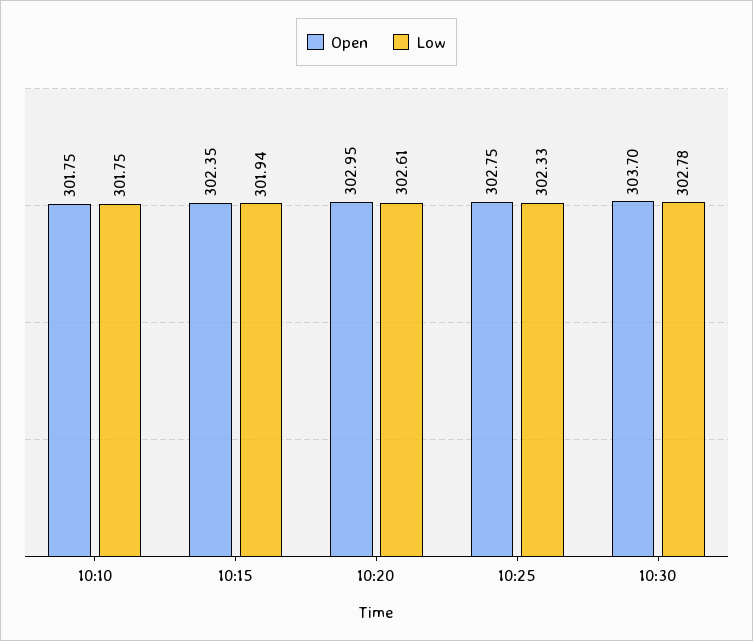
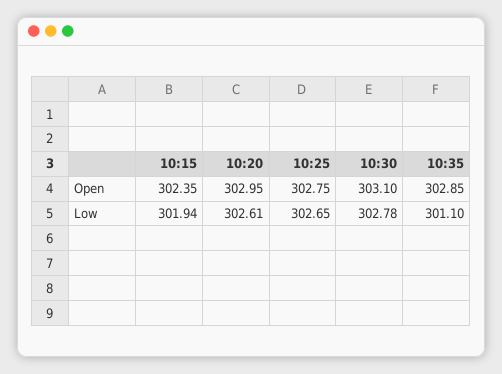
Open, 10:10: 301.75 -> none
Low, 10:10: 301.75 -> none
Low, 10:25: 302.33 -> 302.65
Open, 10:30: 303.7 -> 303.1
Open, 10:35: none -> 302.85
Low, 10:35: none -> 301.1

